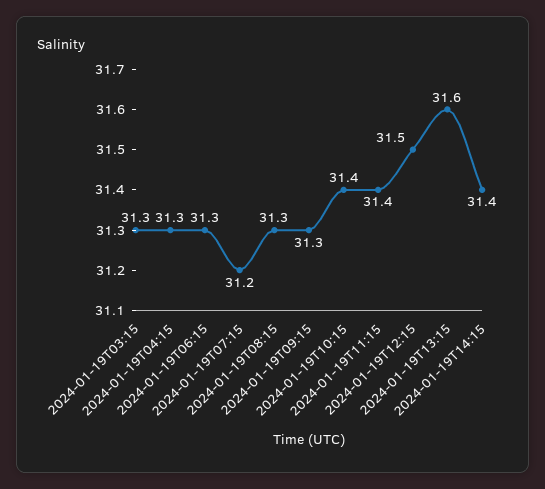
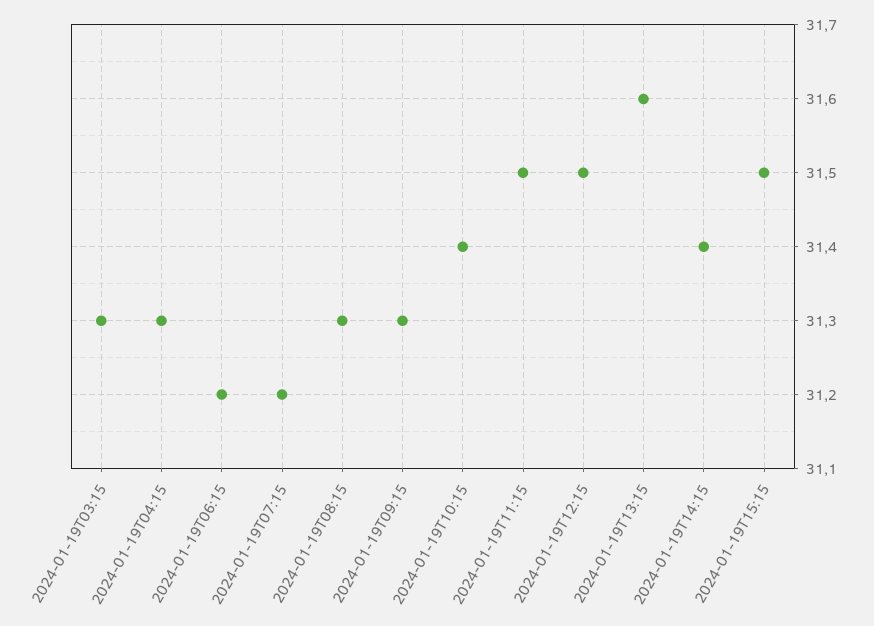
2024-01-19T06:15: 31.3 -> 31.2
2024-01-19T11:15: 31.4 -> 31.5
2024-01-19T15:15: none -> 31.5

